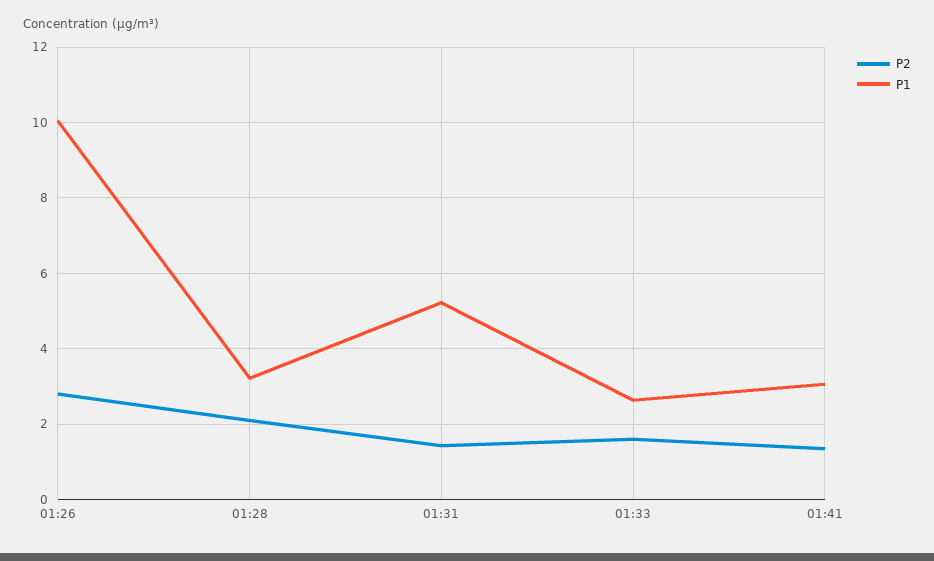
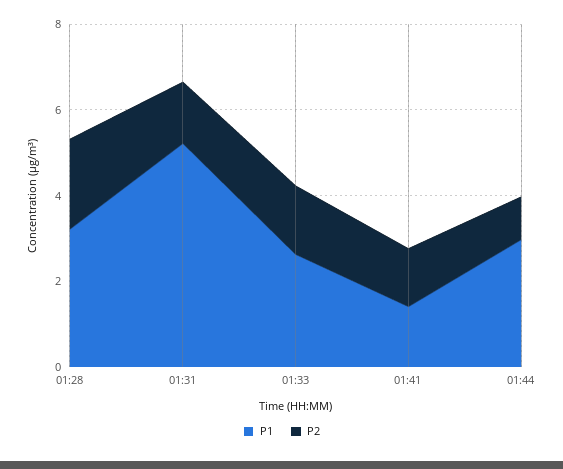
P2, 01:26: 2.8 -> none
P1, 01:26: 10 -> none
P1, 01:41: 3 -> 1.5
P1, 01:44: none -> 3
P2, 01:44: none -> 1

